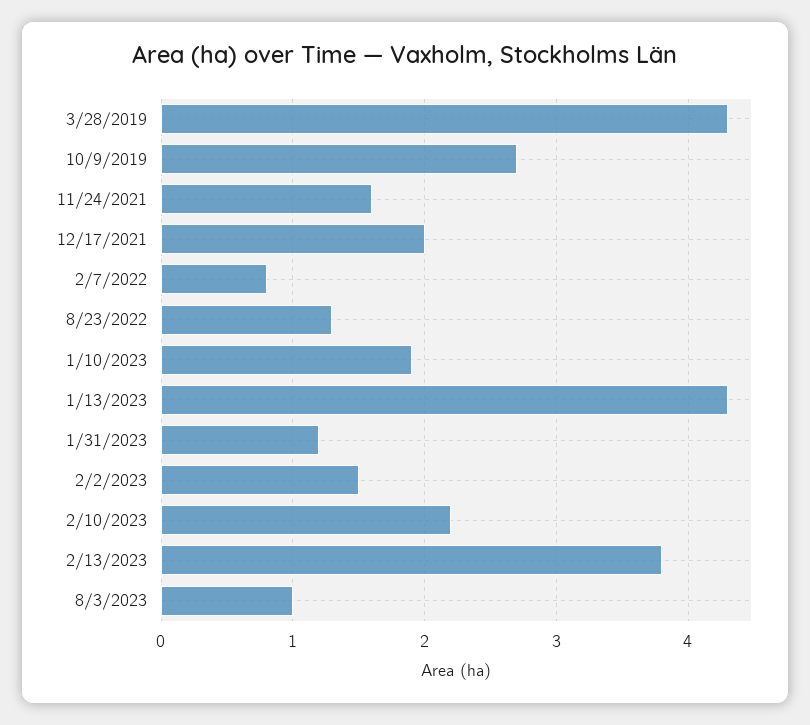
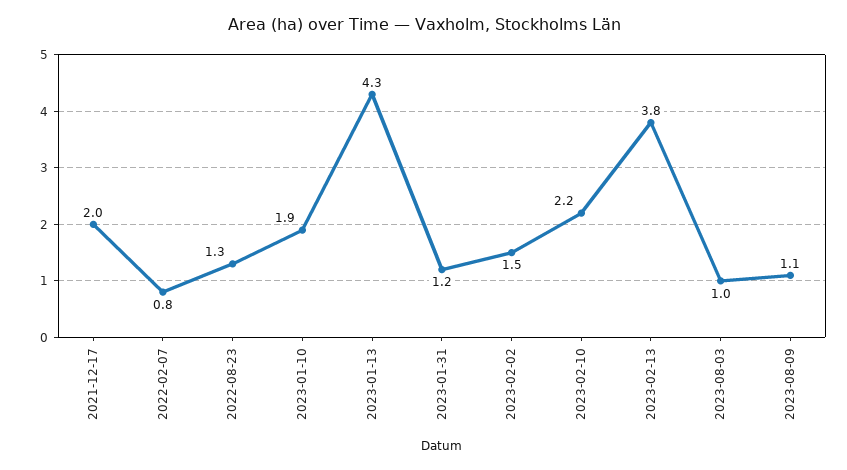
3/28/2019: 4.3 -> none
10/9/2019: 2.7 -> none
11/24/2021: 1.6 -> none
2023-08-09: none -> 1.1

